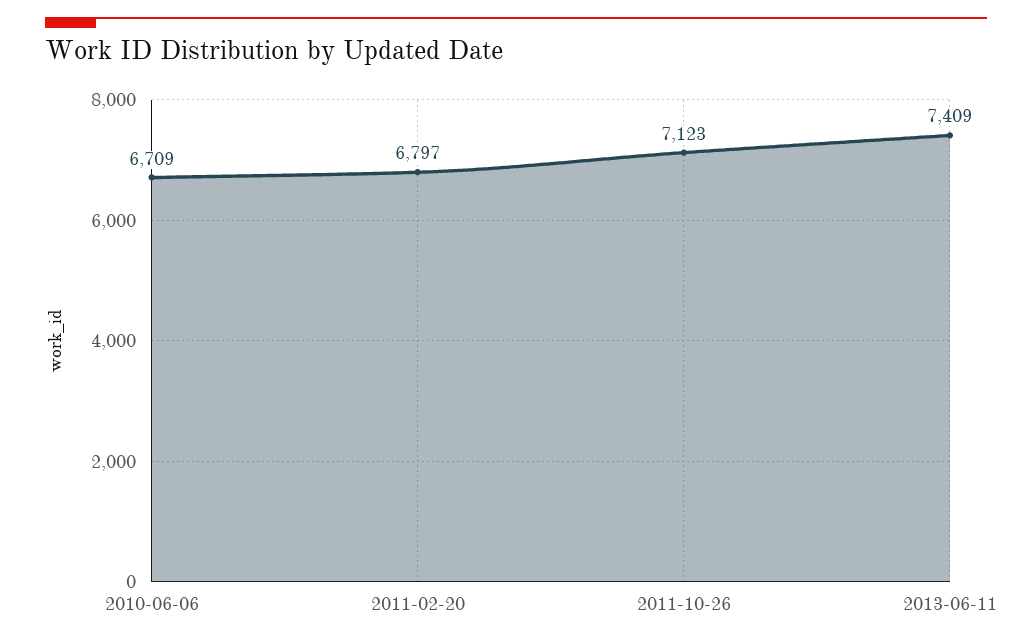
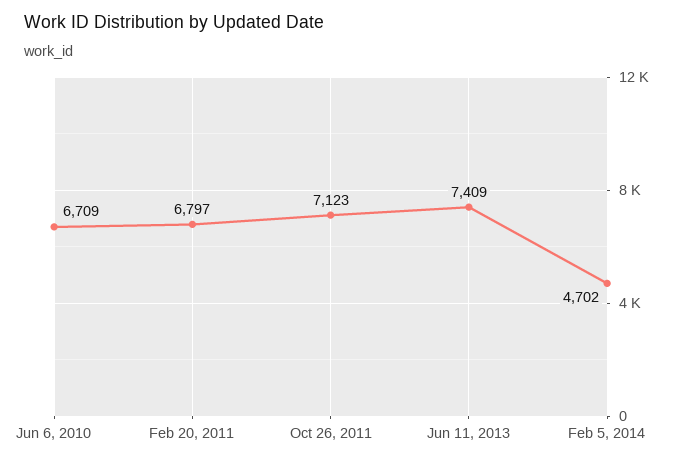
Feb 5, 2014: none -> 4702

